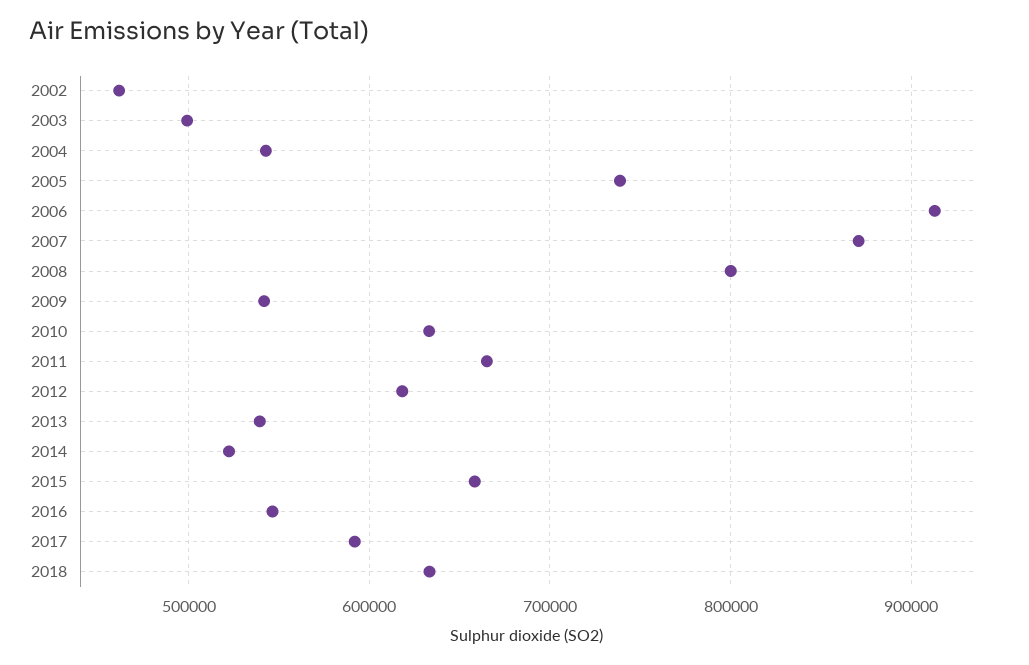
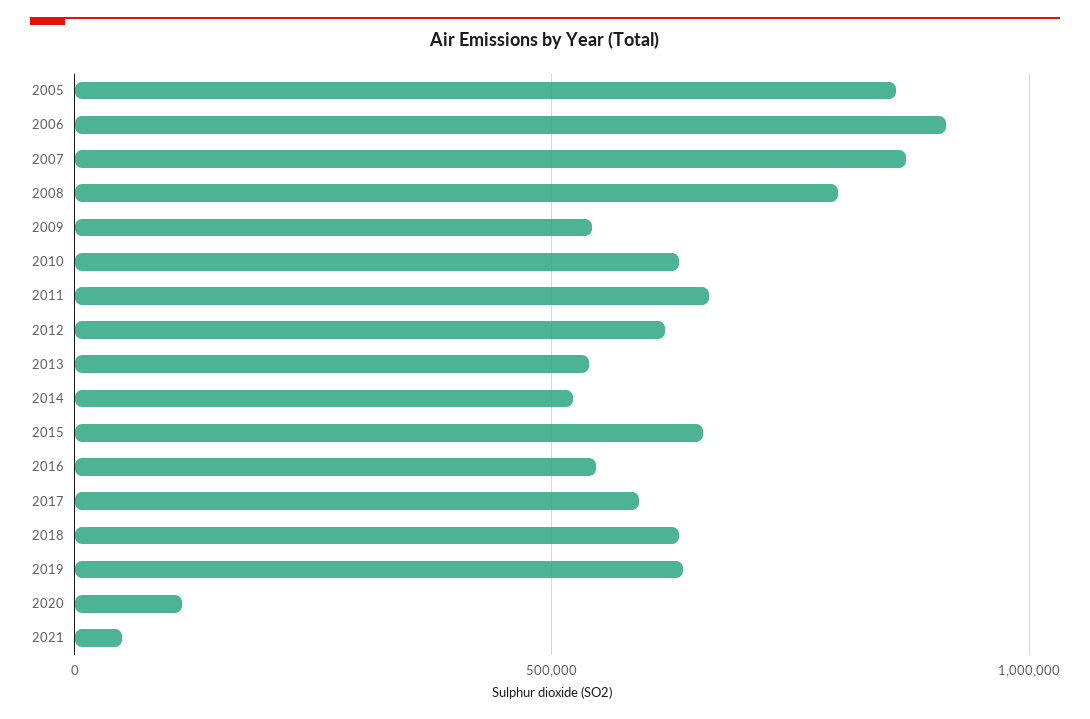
2002: 460000 -> none
2003: 500000 -> none
2004: 540000 -> none
2005: 740000 -> 850000
2019: none -> 650000
2020: none -> 100000
2021: none -> 50000

